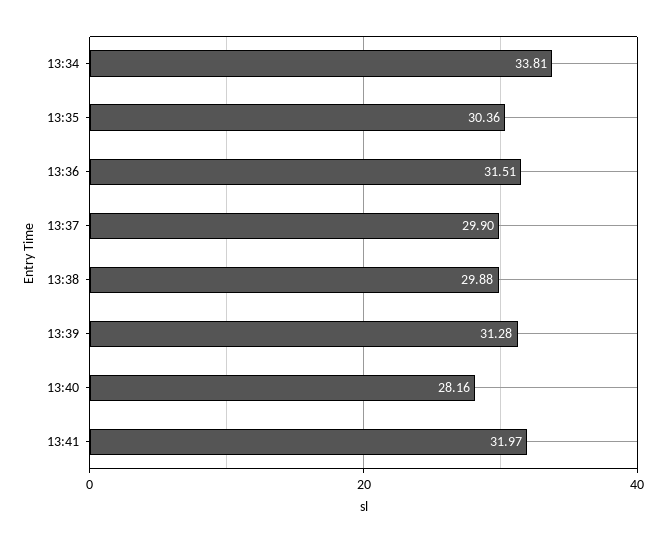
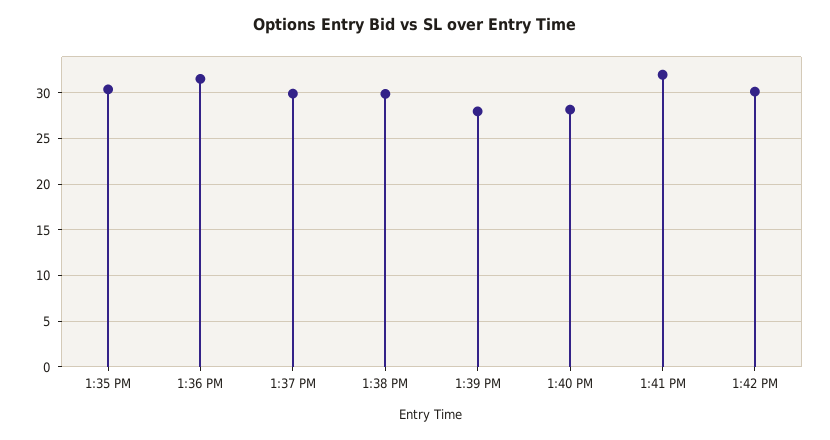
13:34: 33.81 -> none
13:39: 31.28 -> 28
1:42 PM: none -> 30

